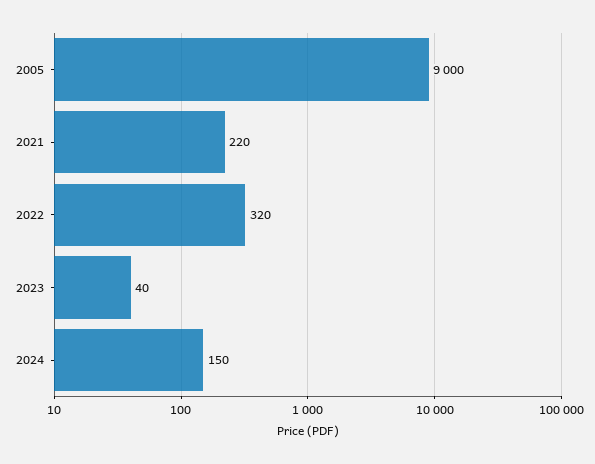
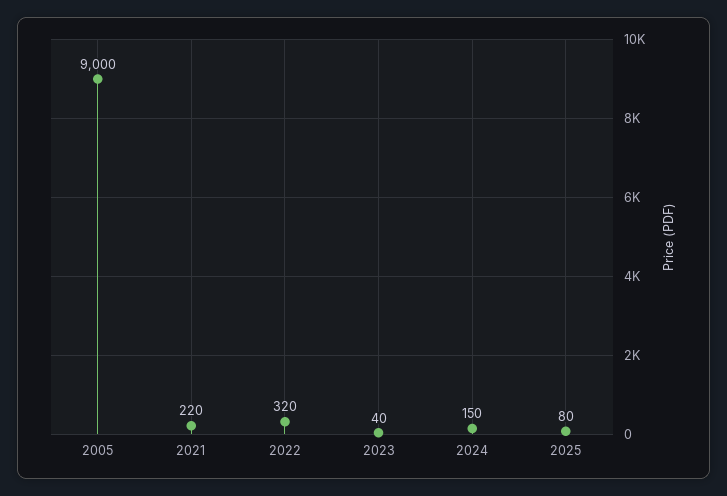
2025: none -> 80

